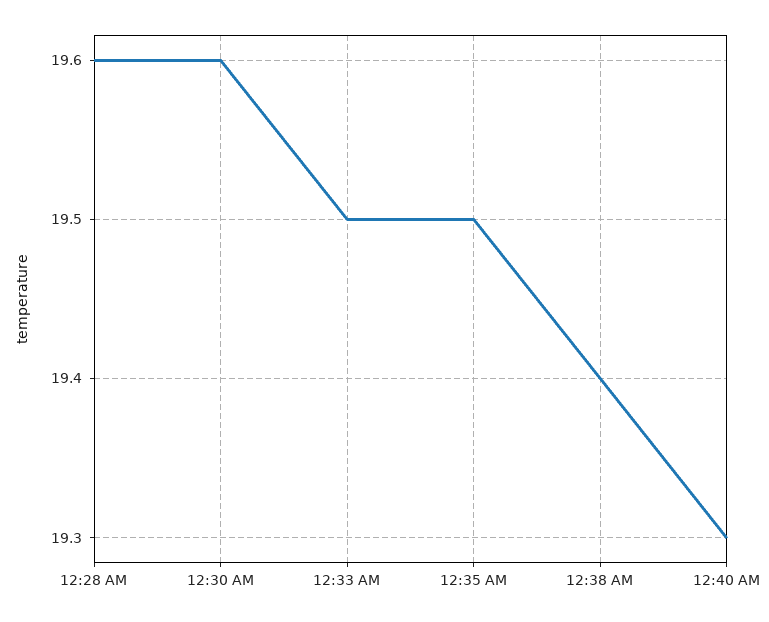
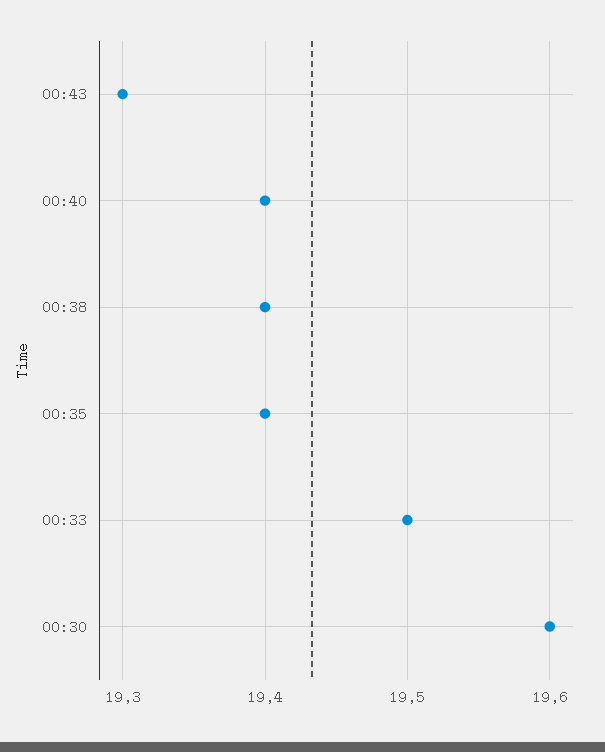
12:28 AM: 19.6 -> none
12:35 AM: 19.5 -> 19.4
12:40 AM: 19.3 -> 19.4
00:43: none -> 19.3

